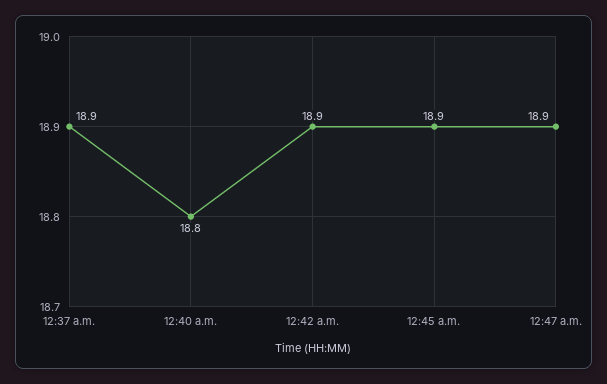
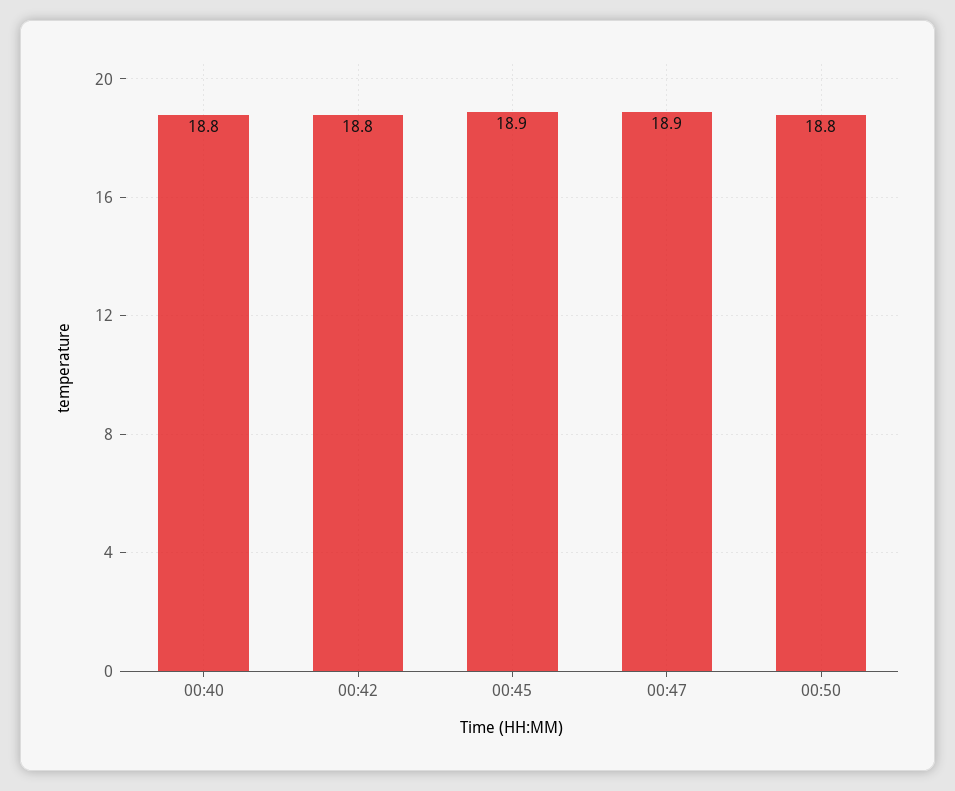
12:37 a.m.: 18.9 -> none
12:42 a.m.: 18.9 -> 18.8
00:50: none -> 18.8

